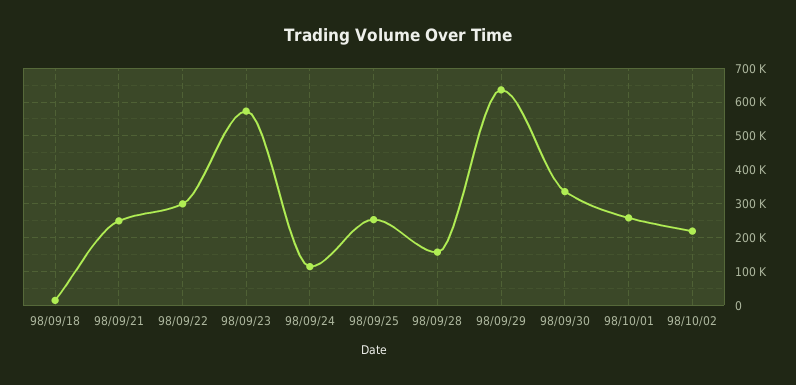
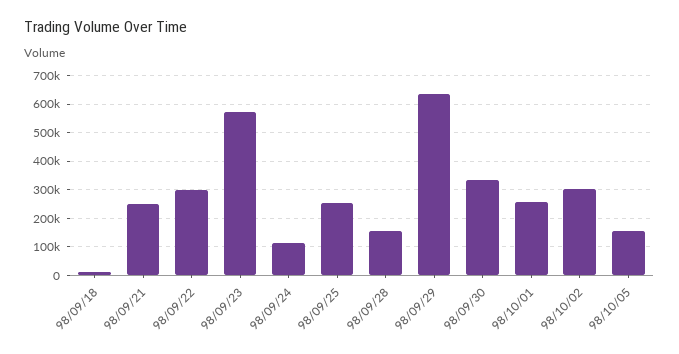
98/10/02: 220000 -> 300000
98/10/05: none -> 150000

